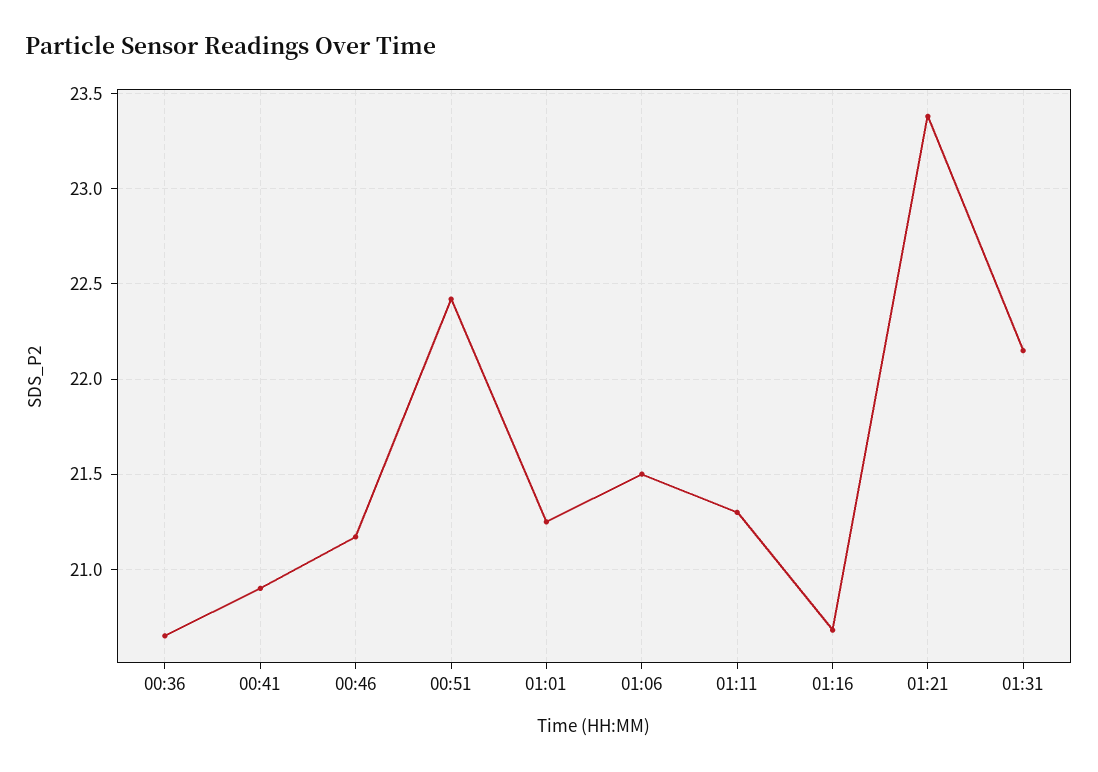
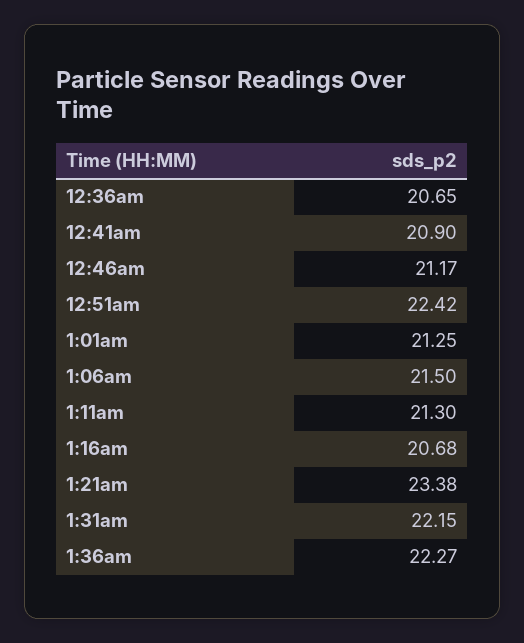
1:36am: none -> 22.27

